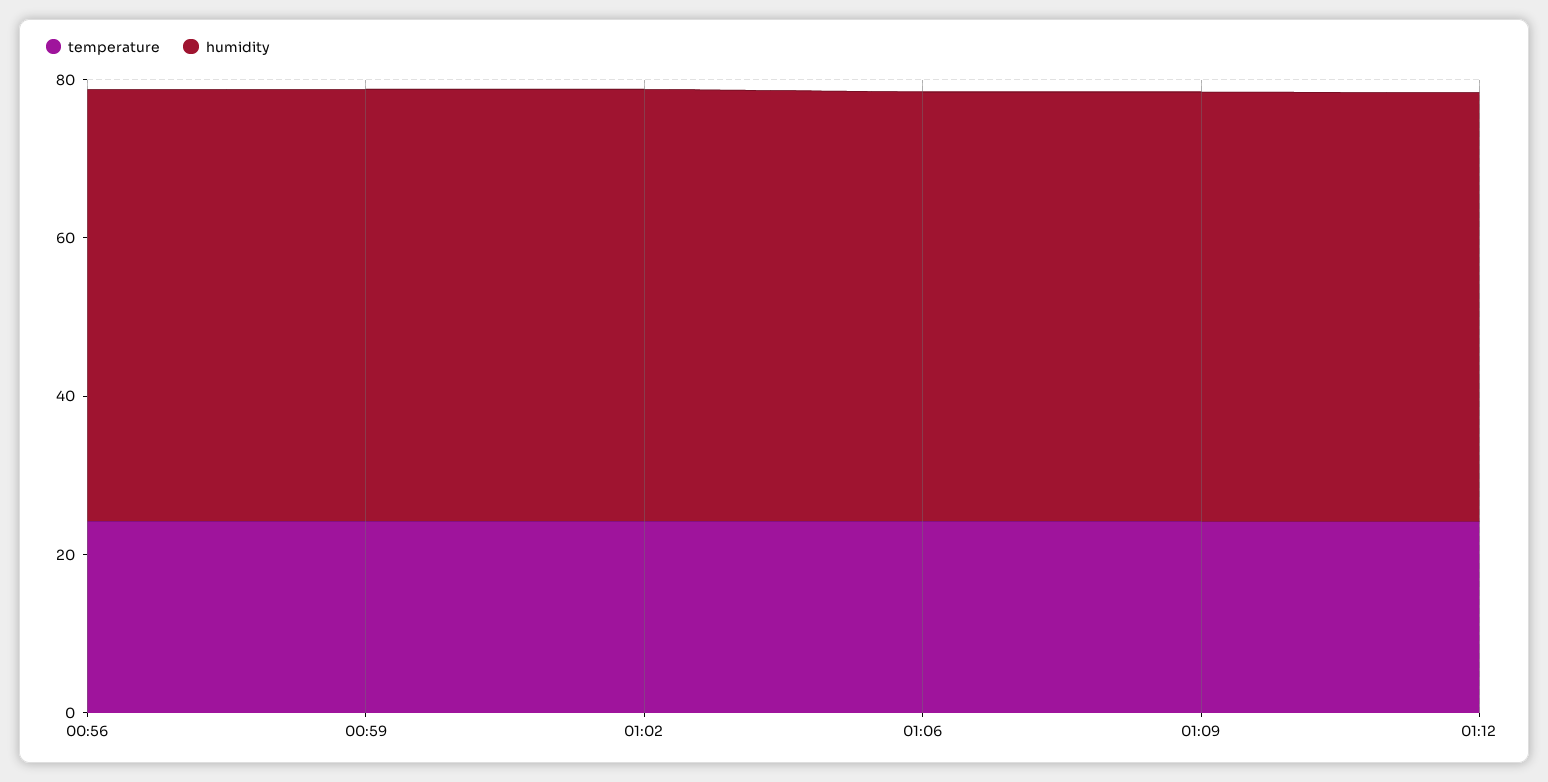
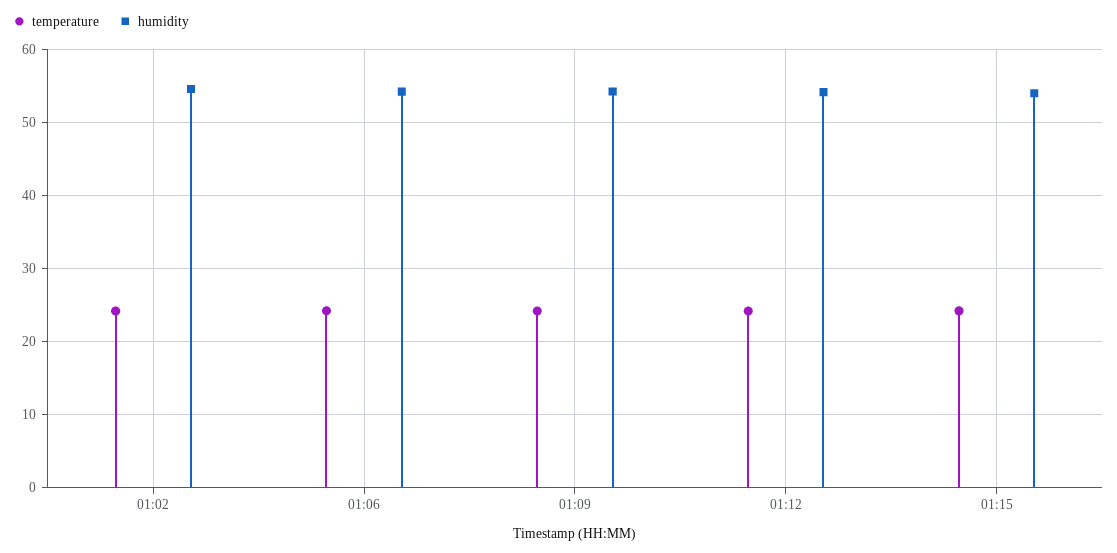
temperature, 00:56: 25 -> none
humidity, 00:56: 55 -> none
temperature, 00:59: 25 -> none
humidity, 00:59: 55 -> none
temperature, 01:15: none -> 24
humidity, 01:15: none -> 54

